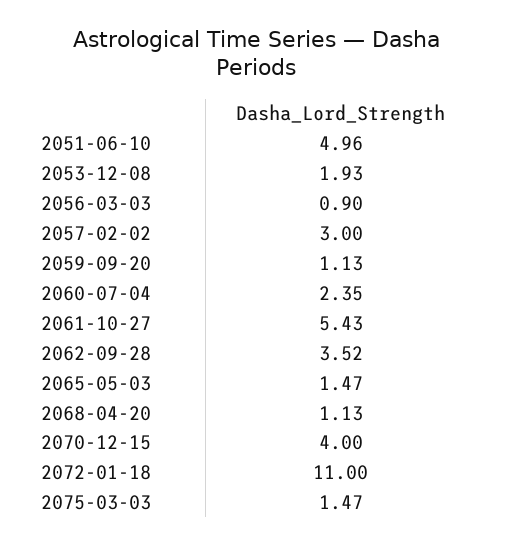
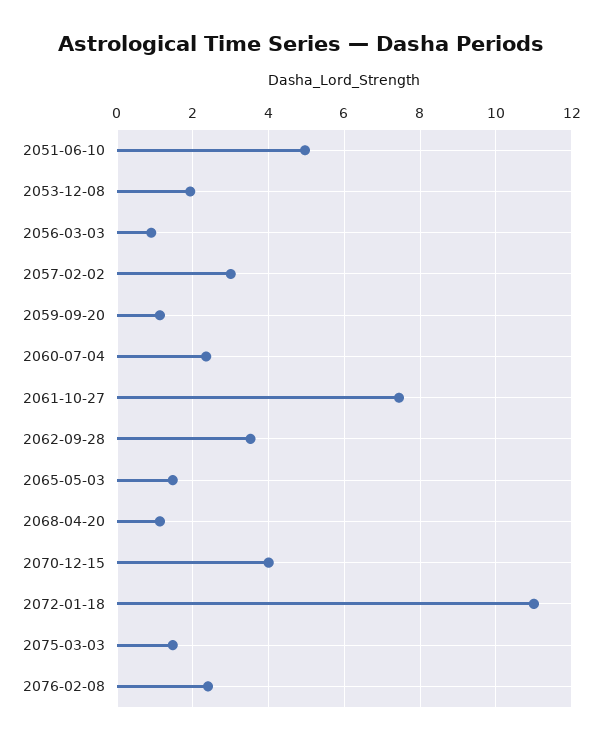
2061-10-27: 5.43 -> 7.4
2076-02-08: none -> 2.4

